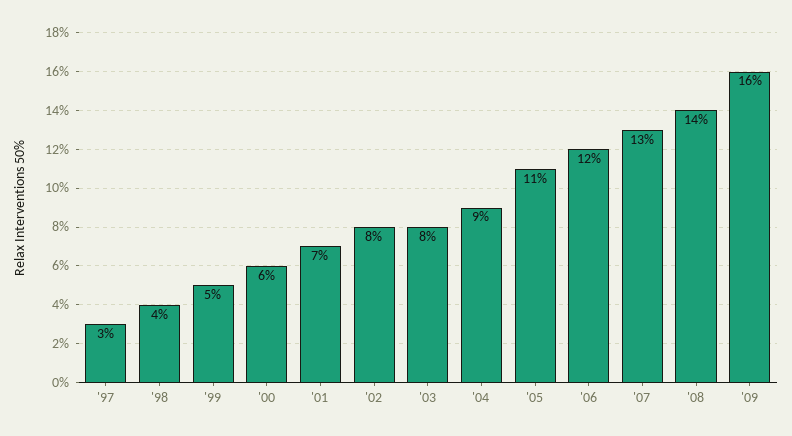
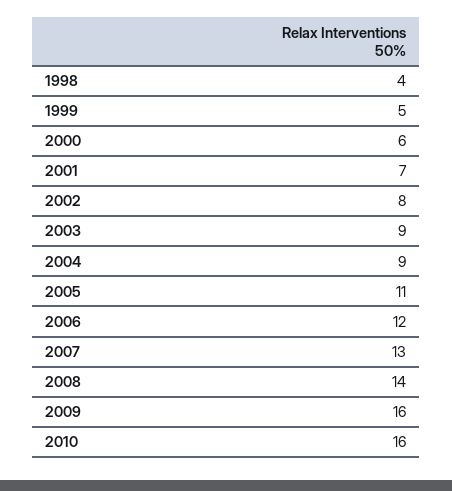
'97: 3 -> none
'03: 8 -> 9
2010: none -> 16

